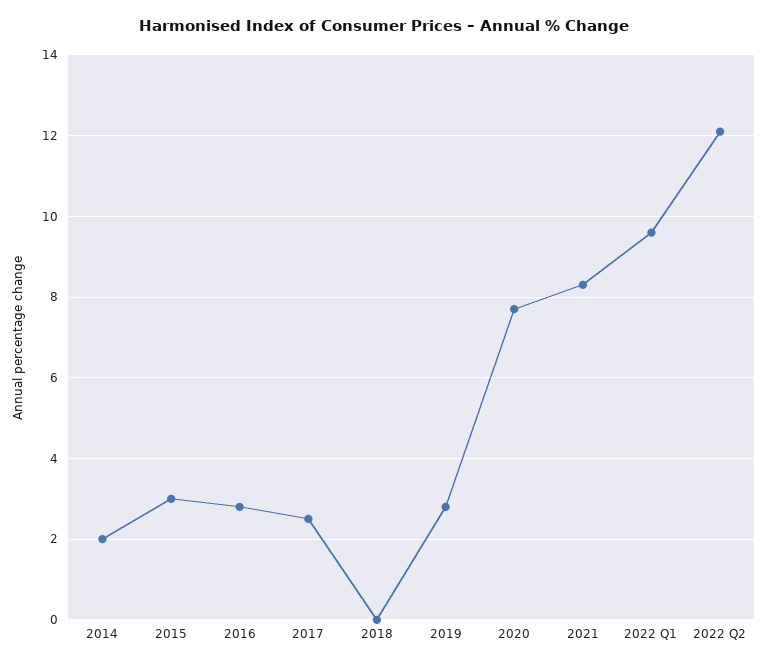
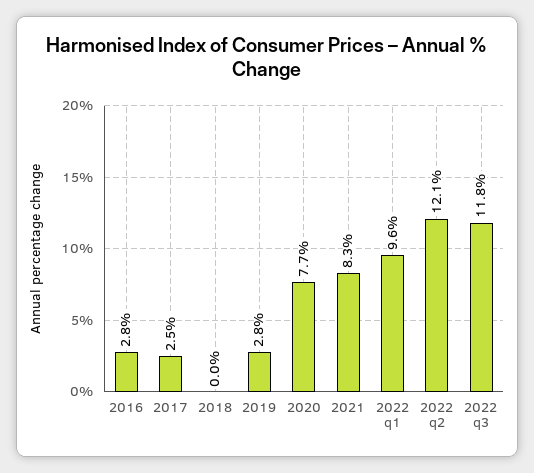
2014: 2 -> none
2015: 3 -> none
2022 q3: none -> 11.8

